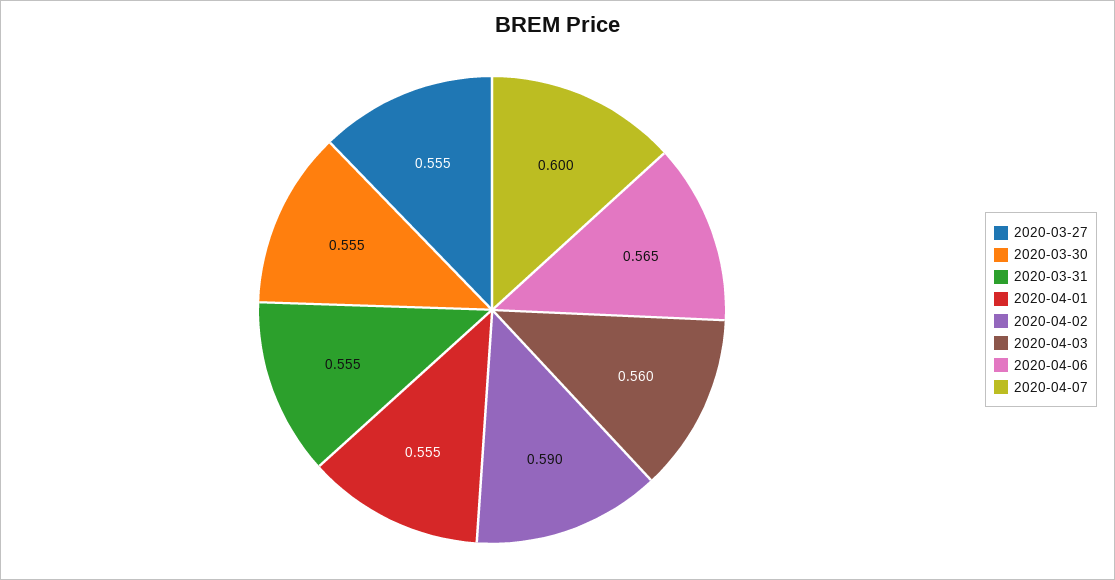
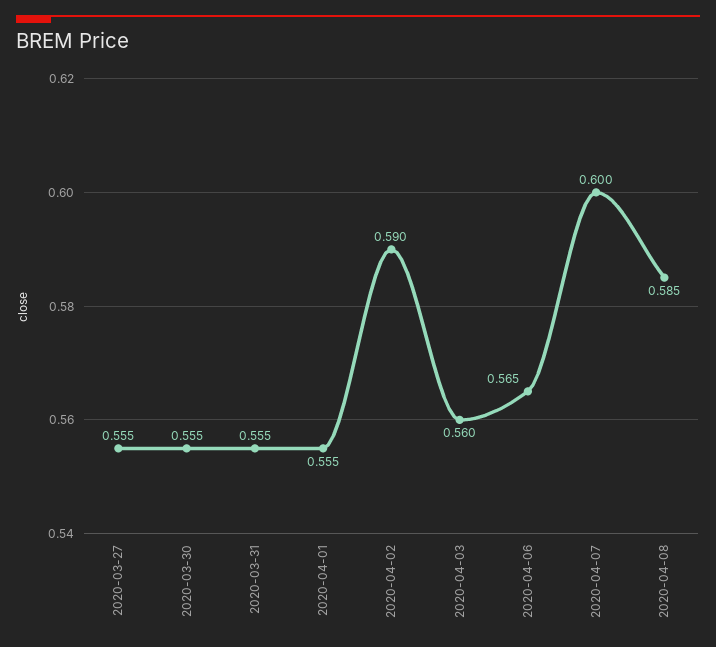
2020-04-08: none -> 0.585

